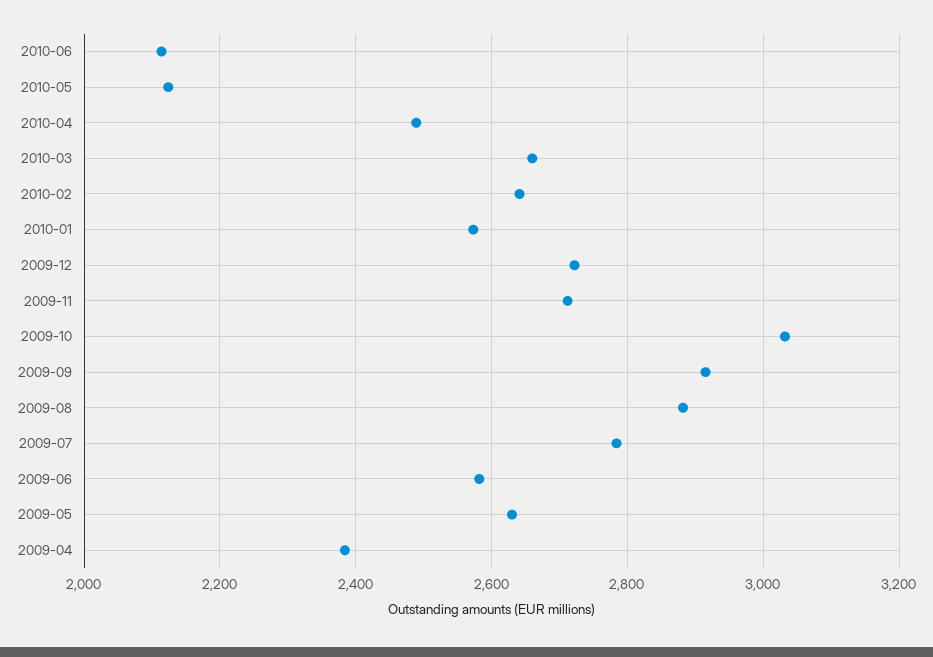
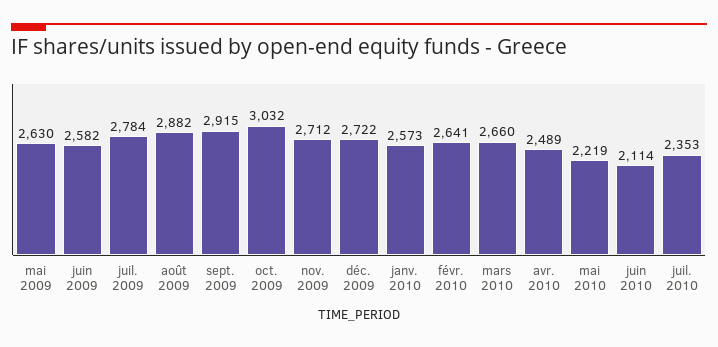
2010-05: 2120 -> 2219
2009-04: 2380 -> none
juil. 2010: none -> 2353

